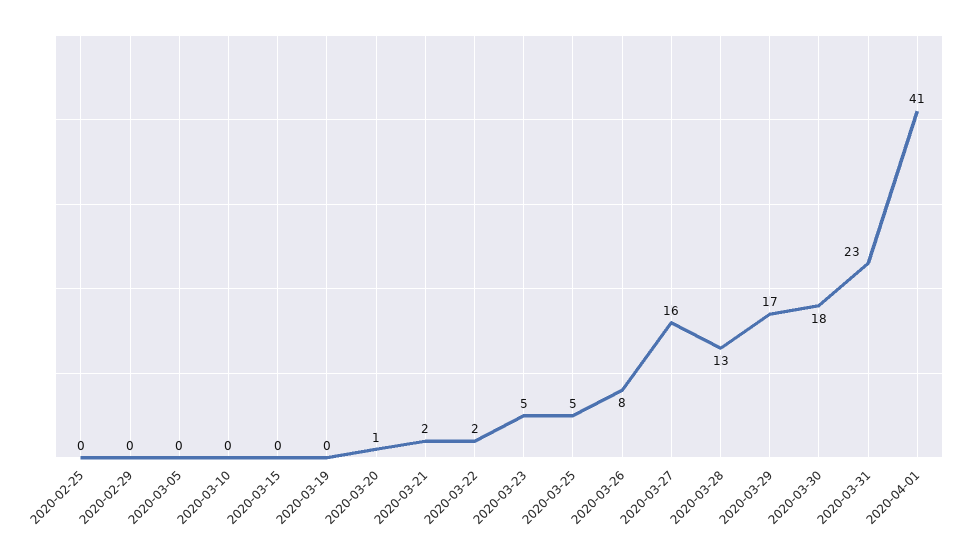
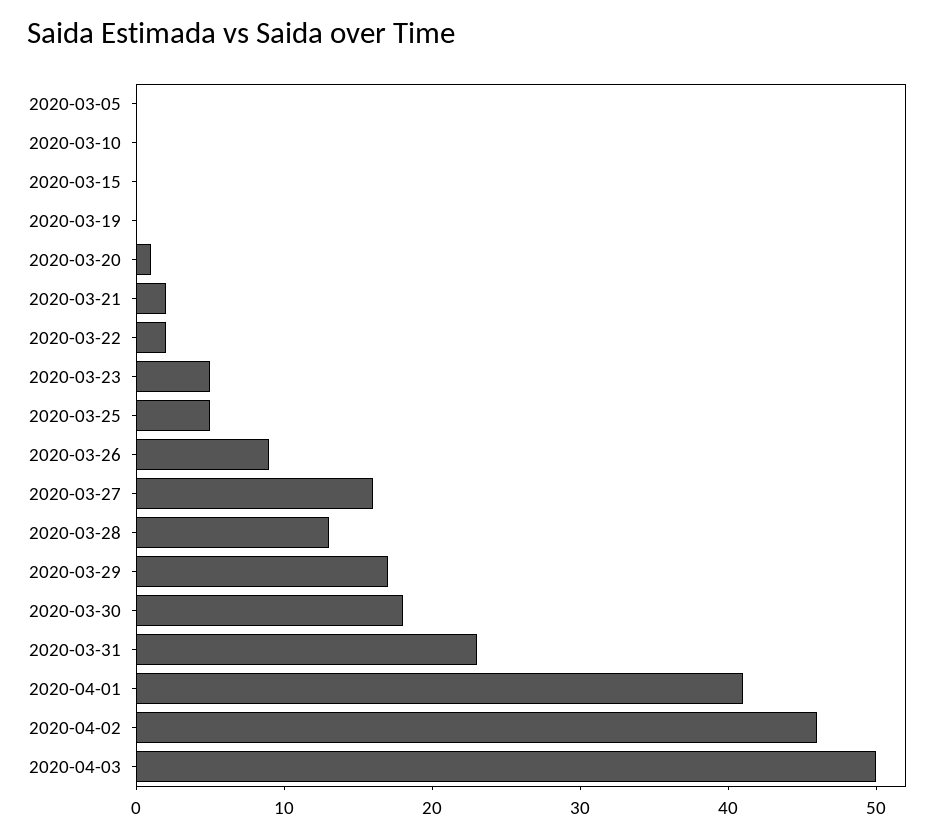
2020-02-25: 0 -> none
2020-02-29: 0 -> none
2020-03-26: 8 -> 9
2020-04-02: none -> 46
2020-04-03: none -> 50

